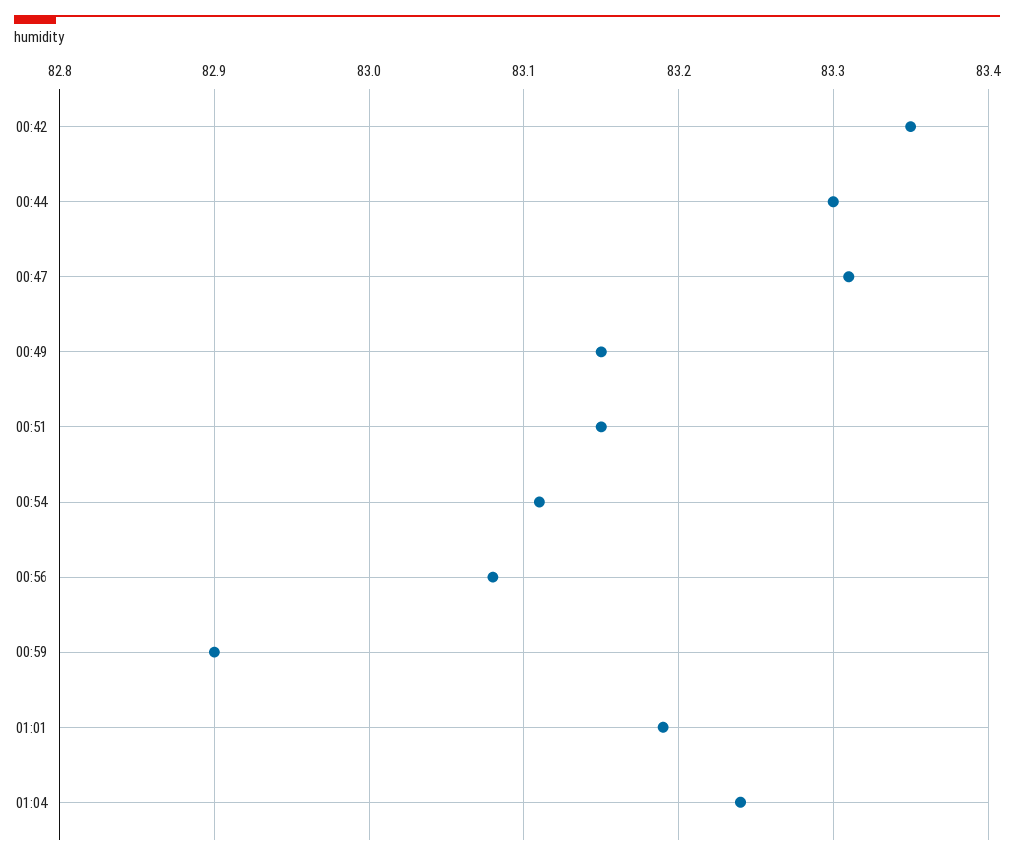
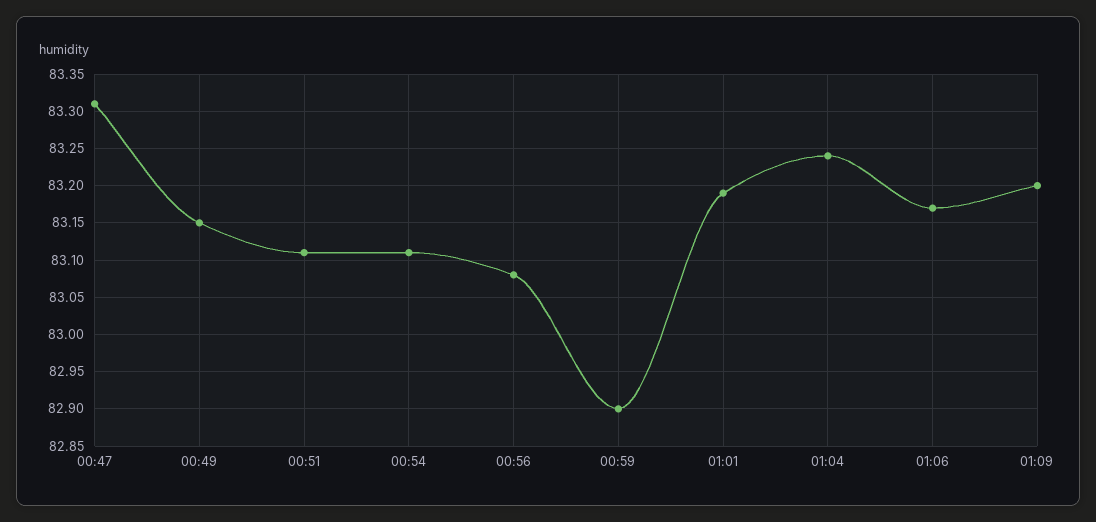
00:42: 83.35 -> none
00:44: 83.3 -> none
00:51: 83.15 -> 83.11
01:06: none -> 83.17
01:09: none -> 83.2

